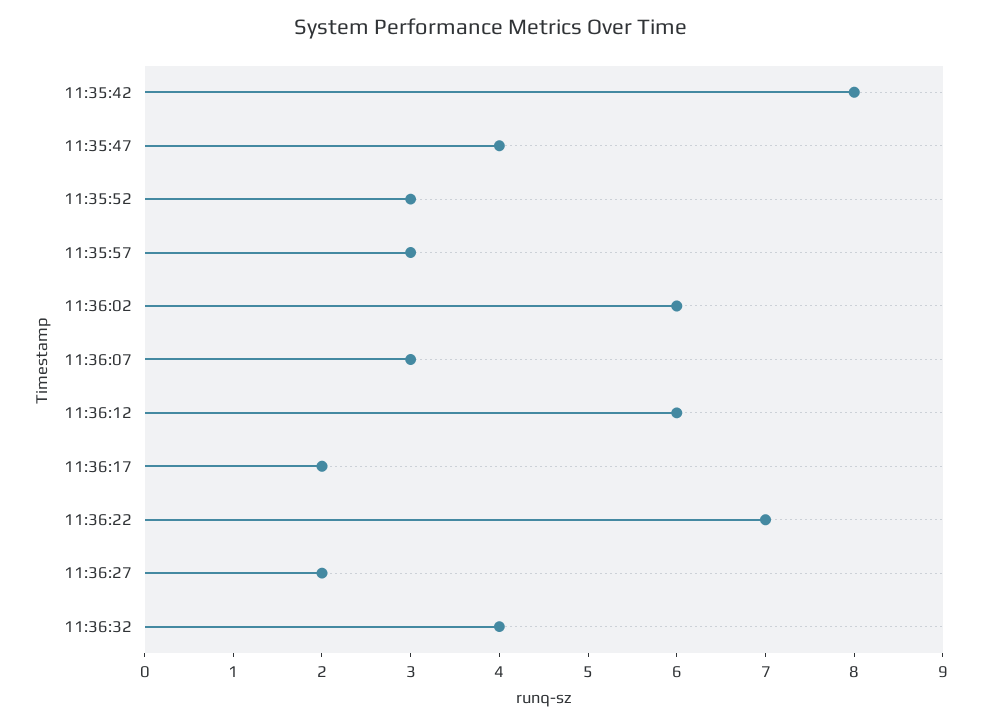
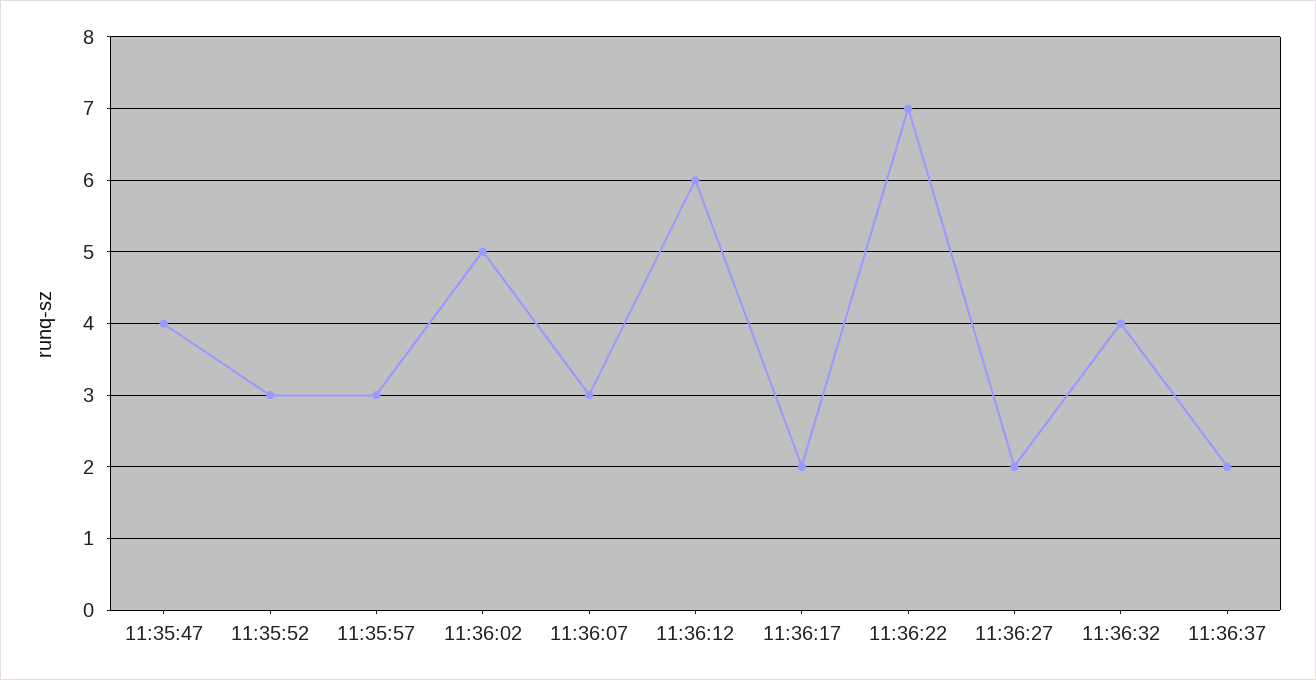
11:35:42: 8 -> none
11:36:02: 6 -> 5
11:36:37: none -> 2

